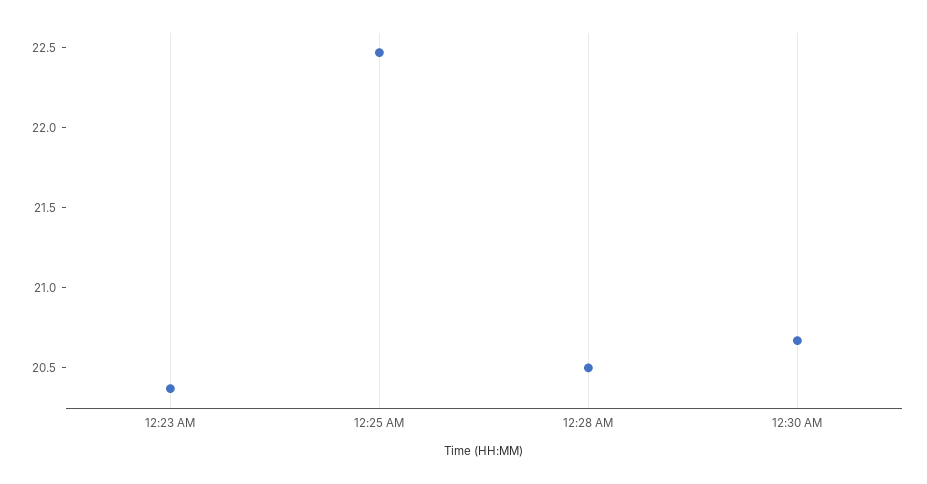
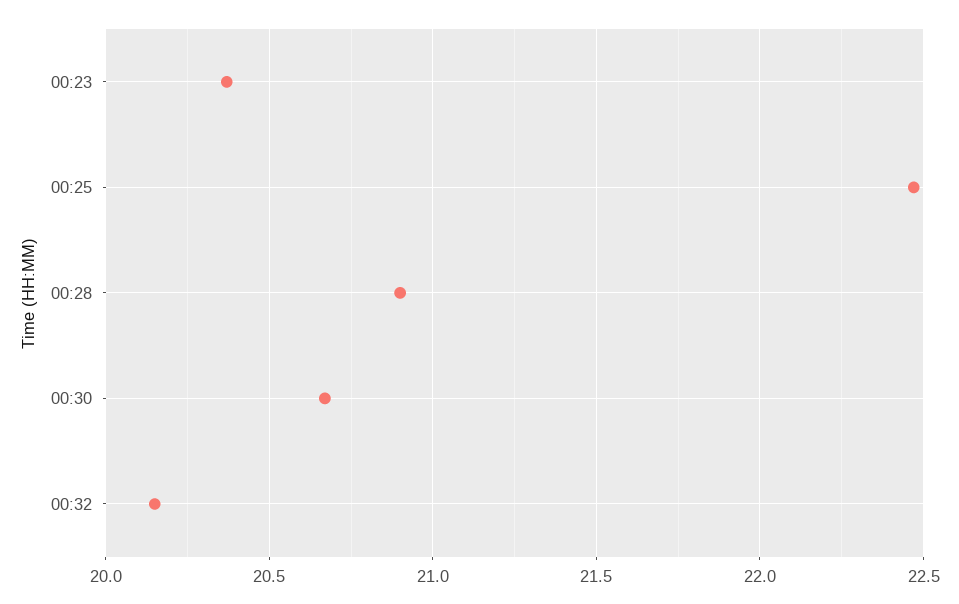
12:28 AM: 20.5 -> 20.9
00:32: none -> 20.15

